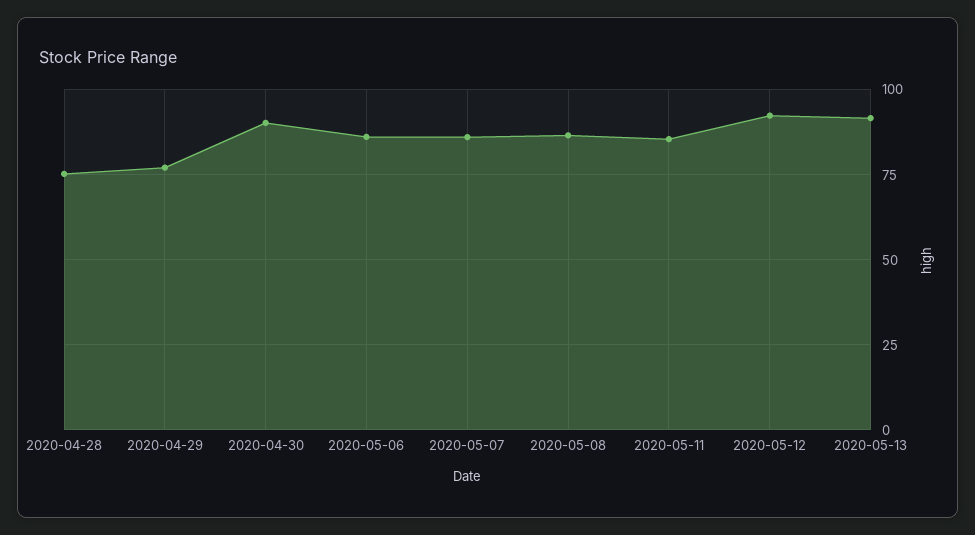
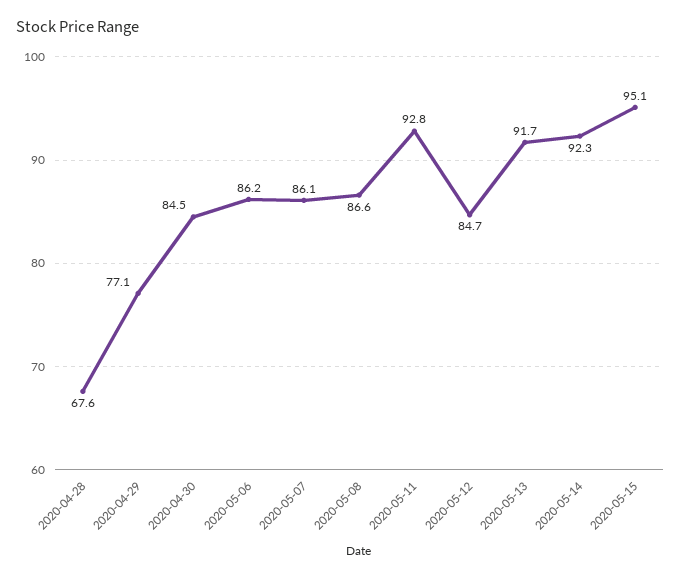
2020-04-28: 75 -> 67.6
2020-04-30: 90 -> 84.5
2020-05-11: 85 -> 92.8
2020-05-12: 92.5 -> 84.7
2020-05-14: none -> 92.3
2020-05-15: none -> 95.1

